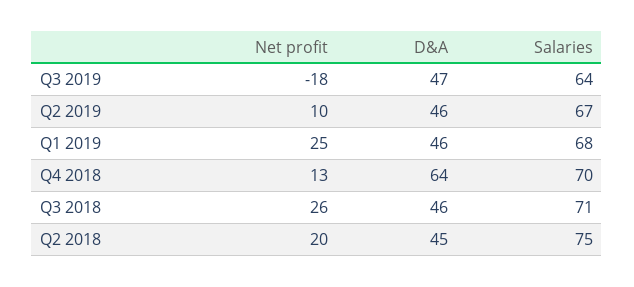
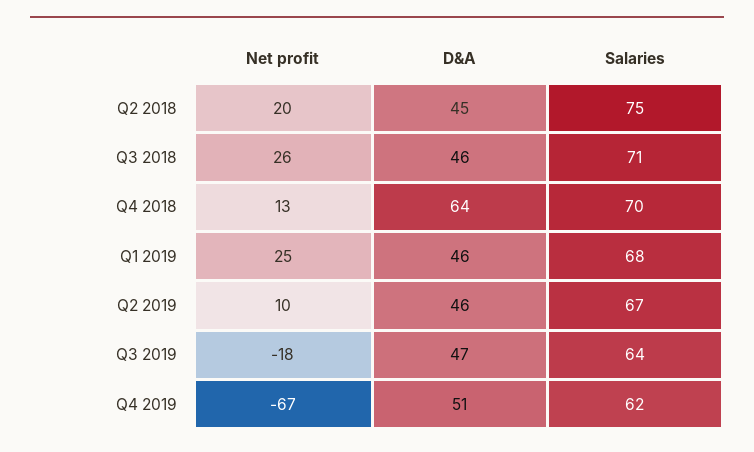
Net profit, Q4 2019: none -> -67
D&A, Q4 2019: none -> 51
Salaries, Q4 2019: none -> 62

